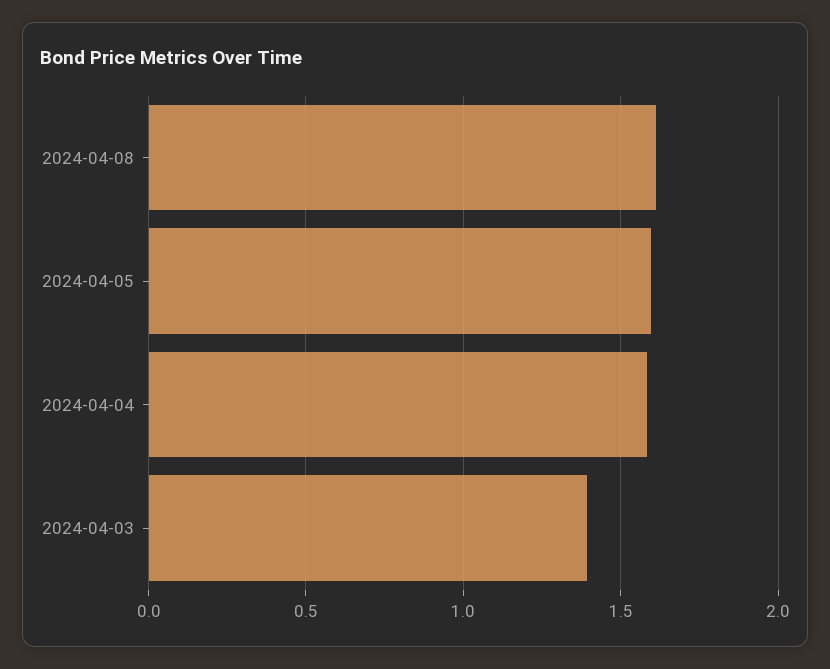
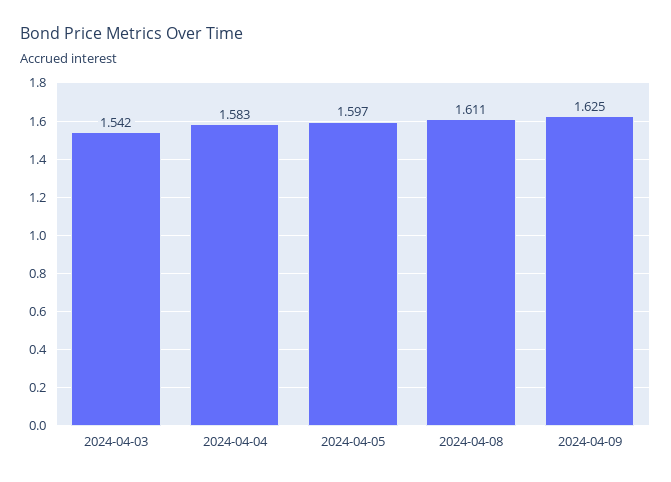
2024-04-03: 1.4 -> 1.542
2024-04-09: none -> 1.625

